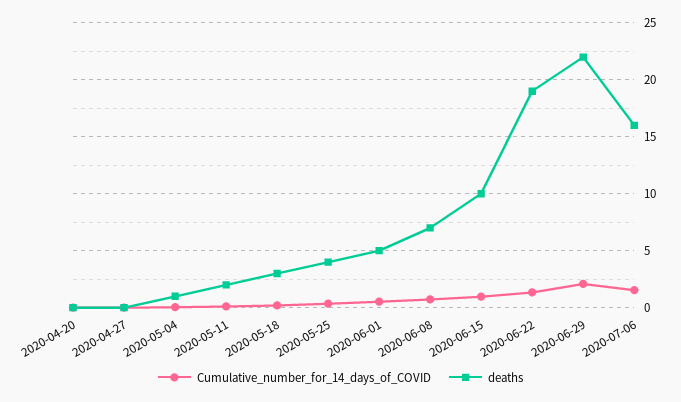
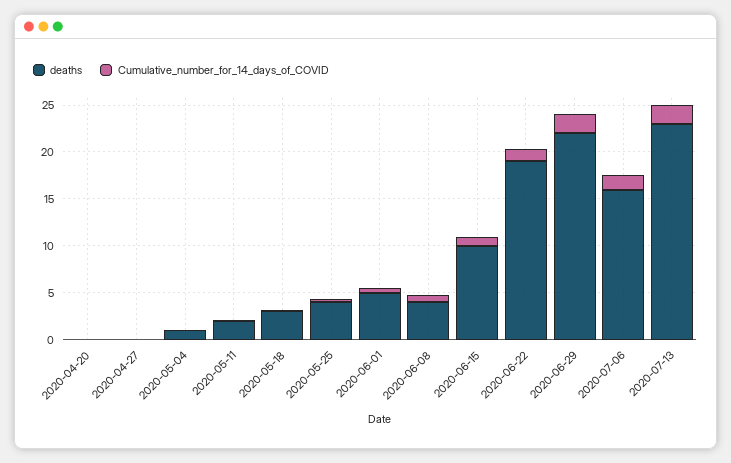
deaths, 2020-06-08: 7 -> 4
deaths, 2020-07-13: none -> 23
Cumulative_number_for_14_days_of_COVID, 2020-07-13: none -> 2

